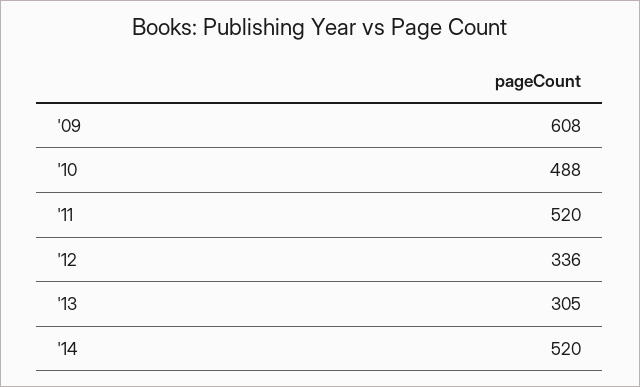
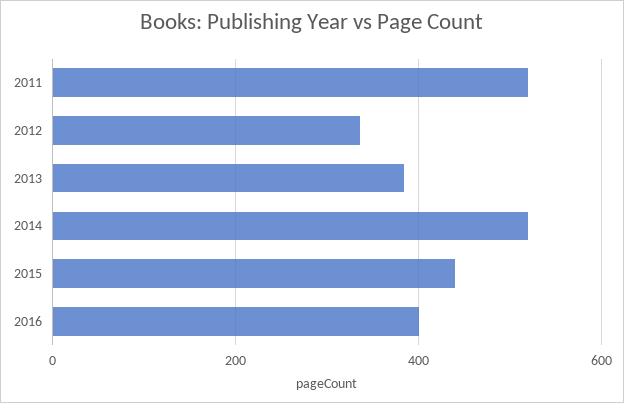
'09: 608 -> none
'10: 488 -> none
'13: 305 -> 380
2015: none -> 440
2016: none -> 400

